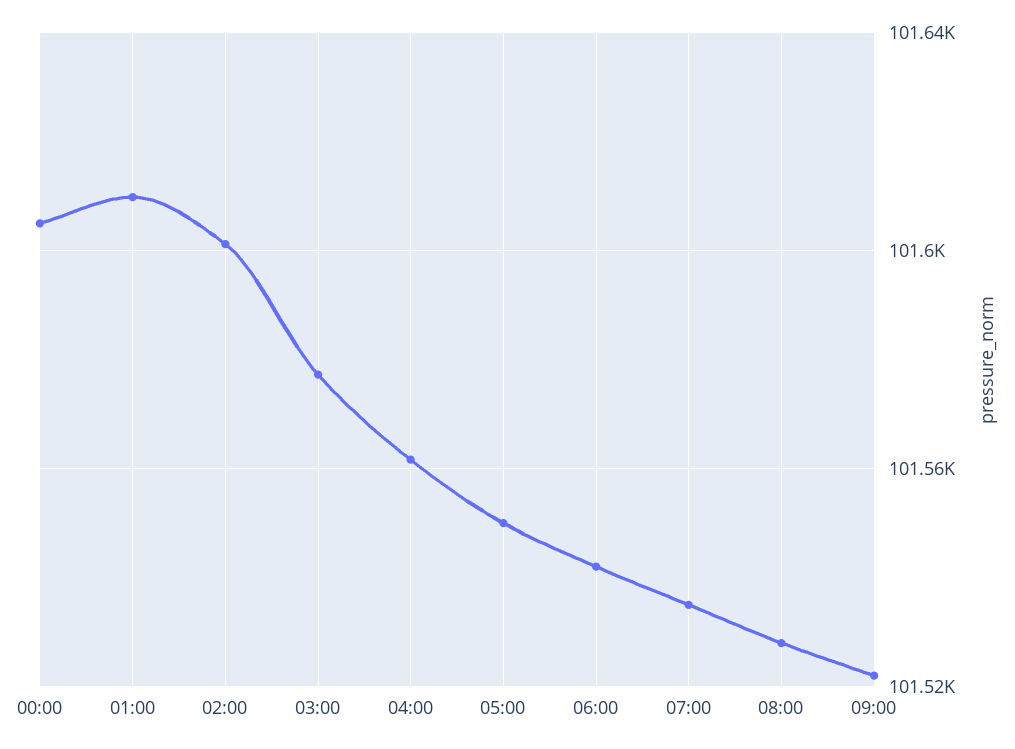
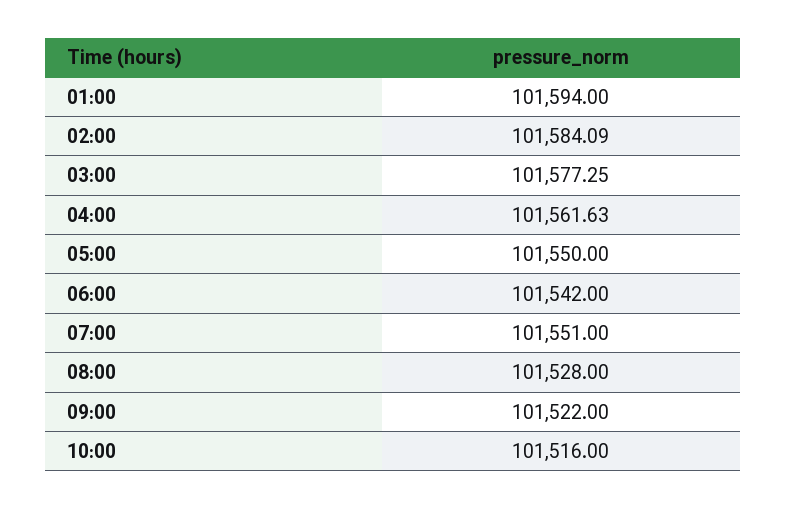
00:00: 101605 -> none
01:00: 101610 -> 101594
02:00: 101600 -> 101584.09
07:00: 101535 -> 101551
10:00: none -> 101516

